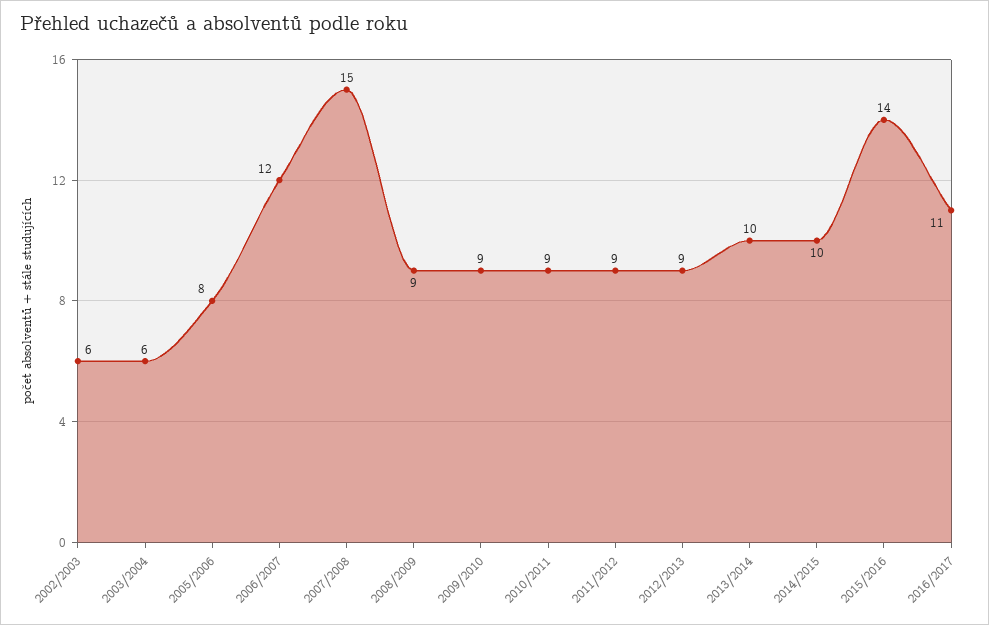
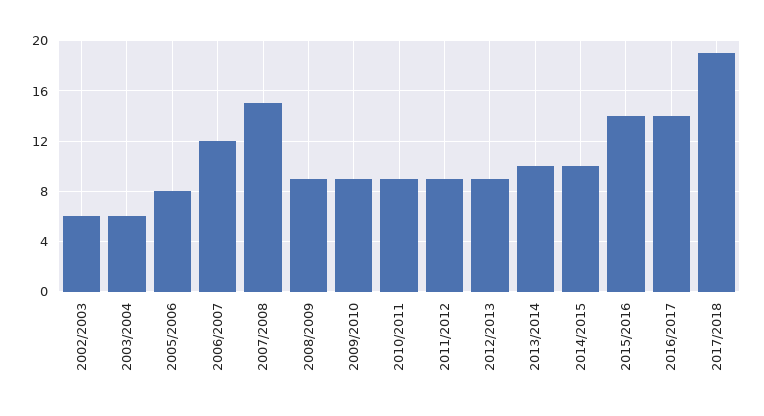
2016/2017: 11 -> 14
2017/2018: none -> 19

